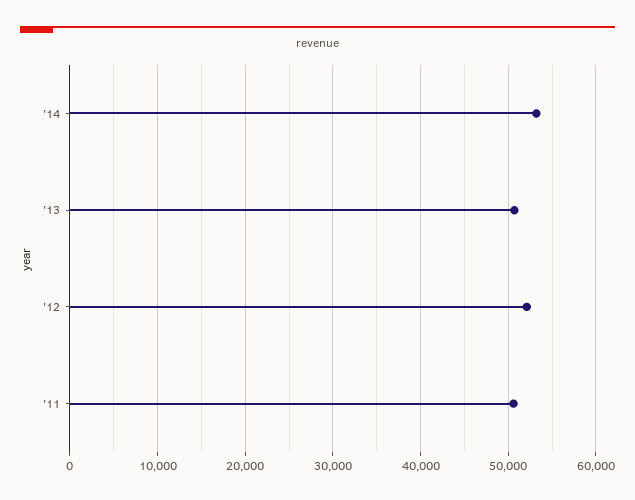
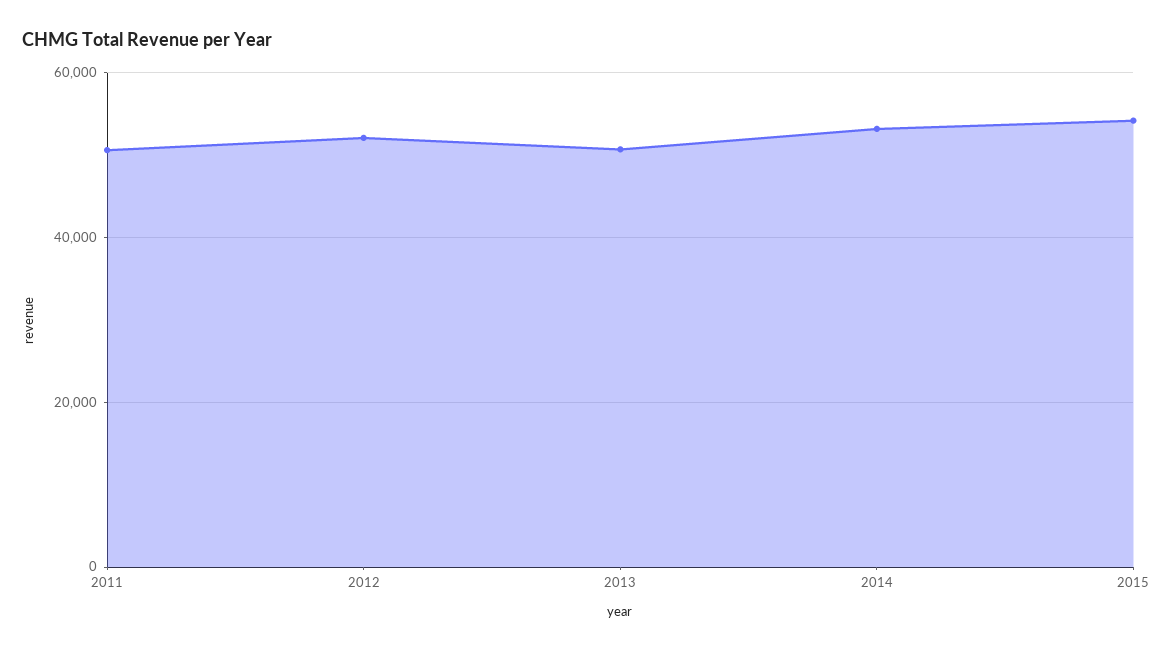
2015: none -> 54000

